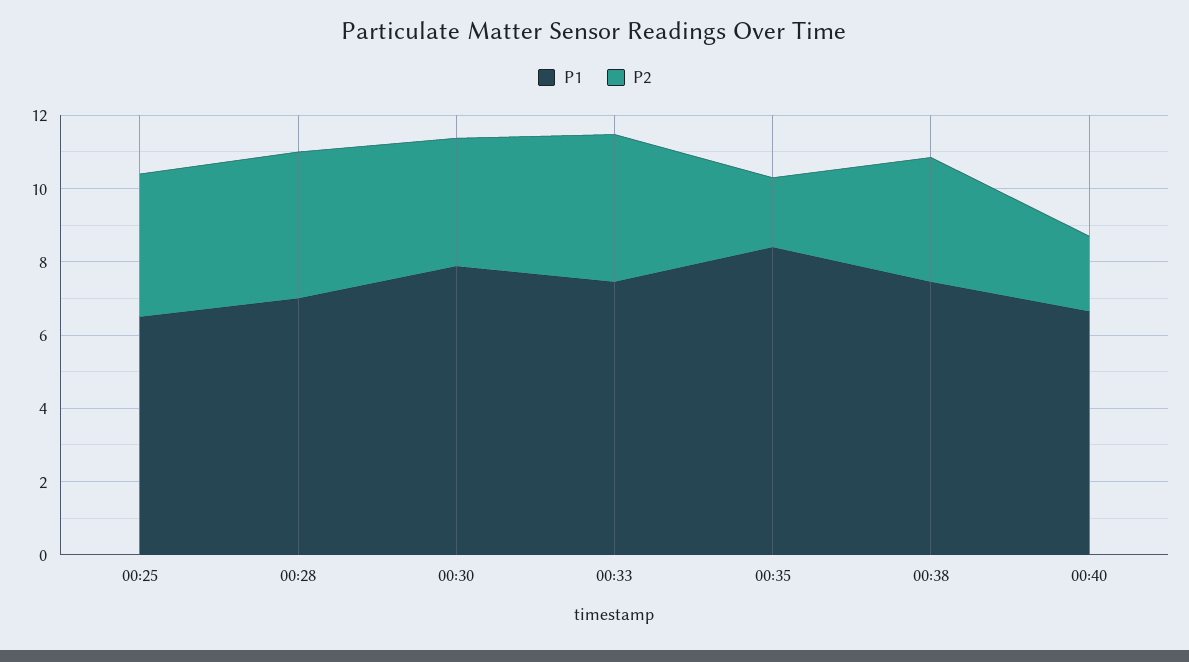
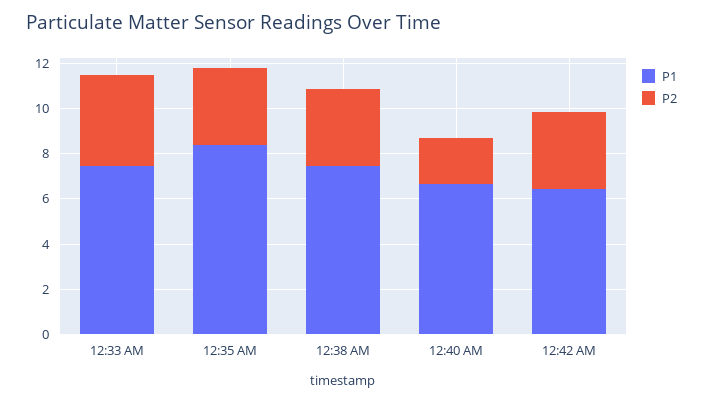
P1, 00:25: 6.5 -> none
P2, 00:25: 4 -> none
P1, 00:28: 7 -> none
P2, 00:28: 4 -> none
P1, 00:30: 8 -> none
P2, 00:30: 3.5 -> none
P2, 00:35: 2 -> 3.5
P1, 12:42 AM: none -> 6.5
P2, 12:42 AM: none -> 3.5

